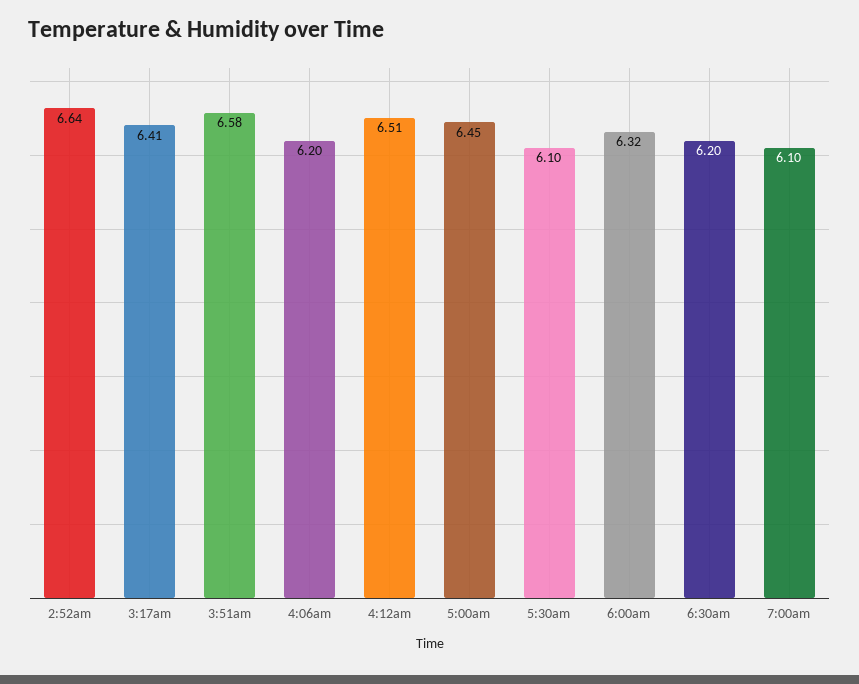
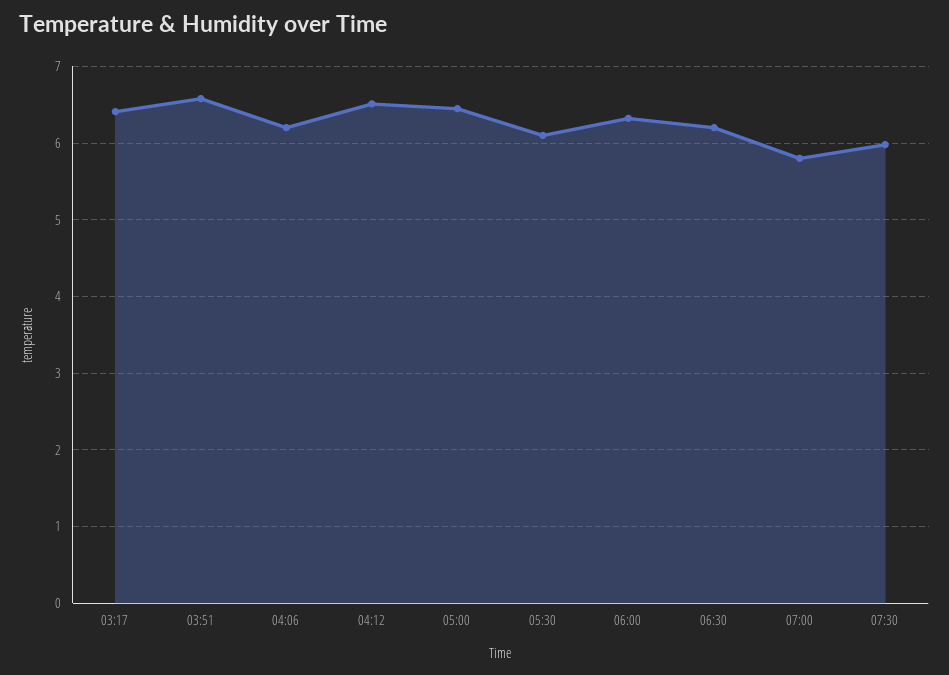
2:52am: 6.64 -> none
7:00am: 6.1 -> 5.8
07:30: none -> 6

